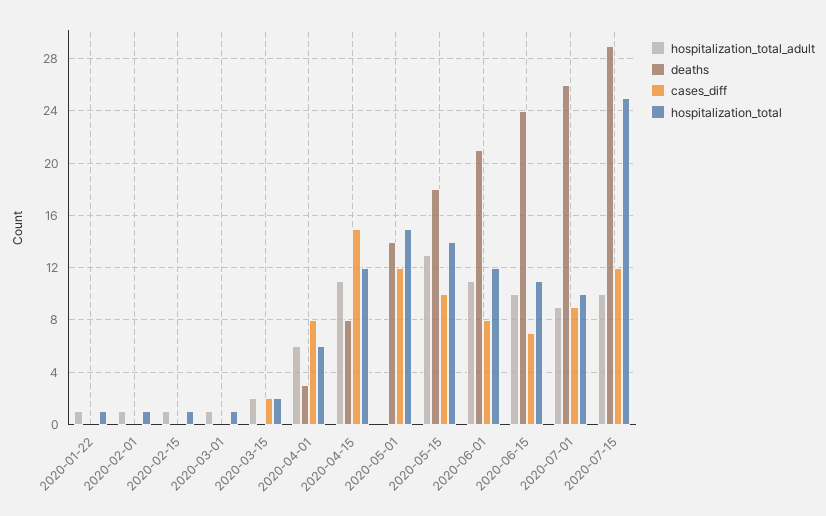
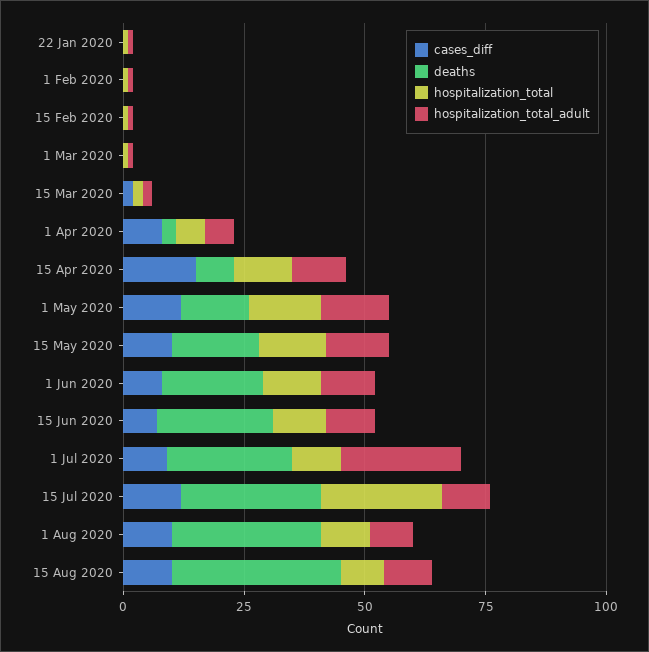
hospitalization_total_adult, 2020-05-01: 0 -> 15
hospitalization_total_adult, 2020-07-01: 9 -> 25
cases_diff, 1 Aug 2020: none -> 10
deaths, 1 Aug 2020: none -> 30
hospitalization_total, 1 Aug 2020: none -> 10
hospitalization_total_adult, 1 Aug 2020: none -> 10
cases_diff, 15 Aug 2020: none -> 10
deaths, 15 Aug 2020: none -> 35
hospitalization_total, 15 Aug 2020: none -> 10
hospitalization_total_adult, 15 Aug 2020: none -> 10

